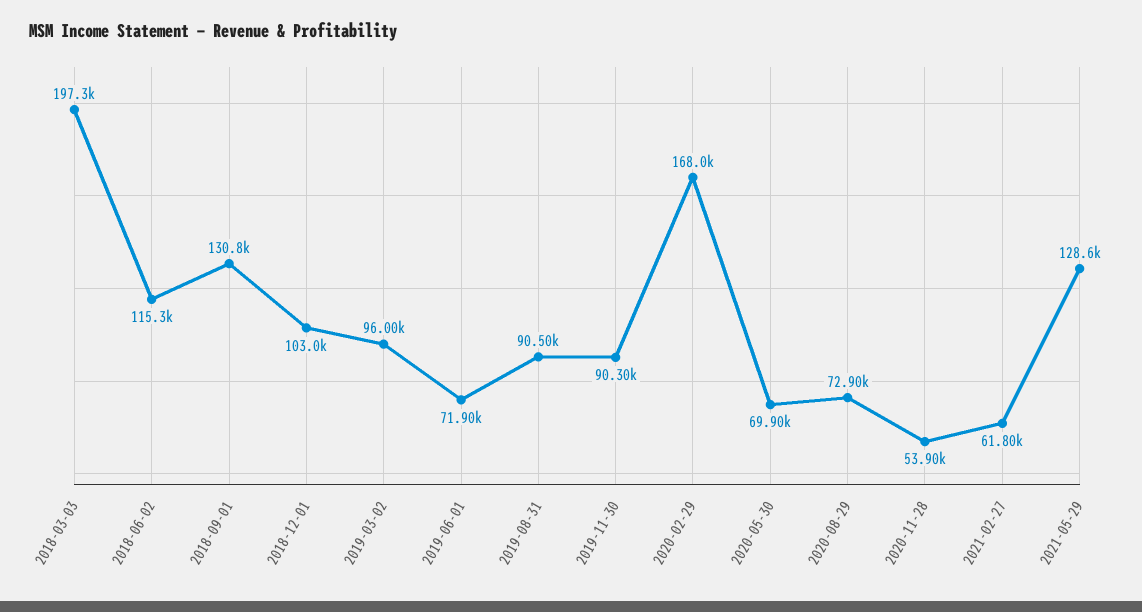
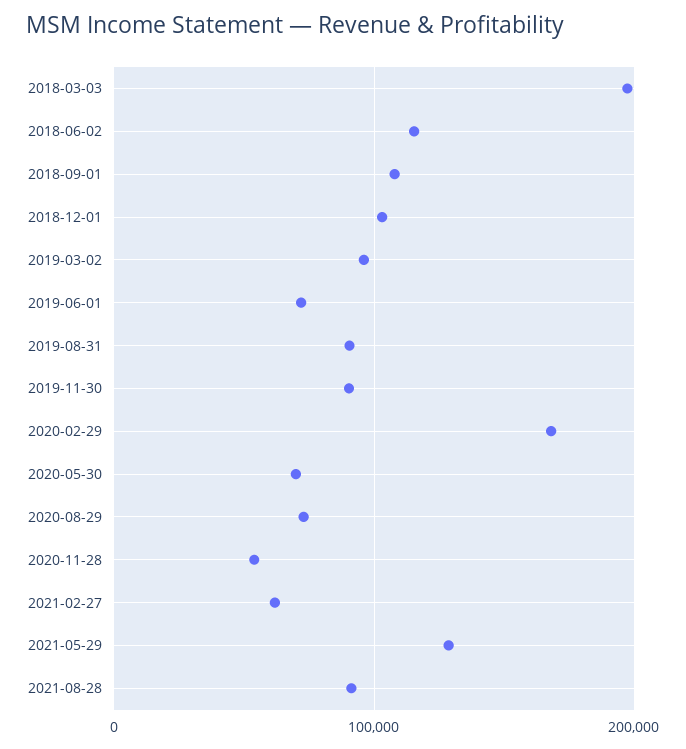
2018-09-01: 130800 -> 110000
2021-08-28: none -> 90000

